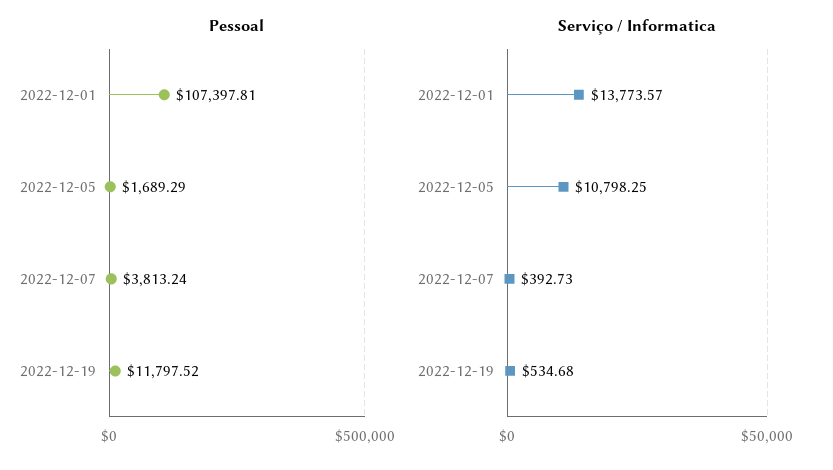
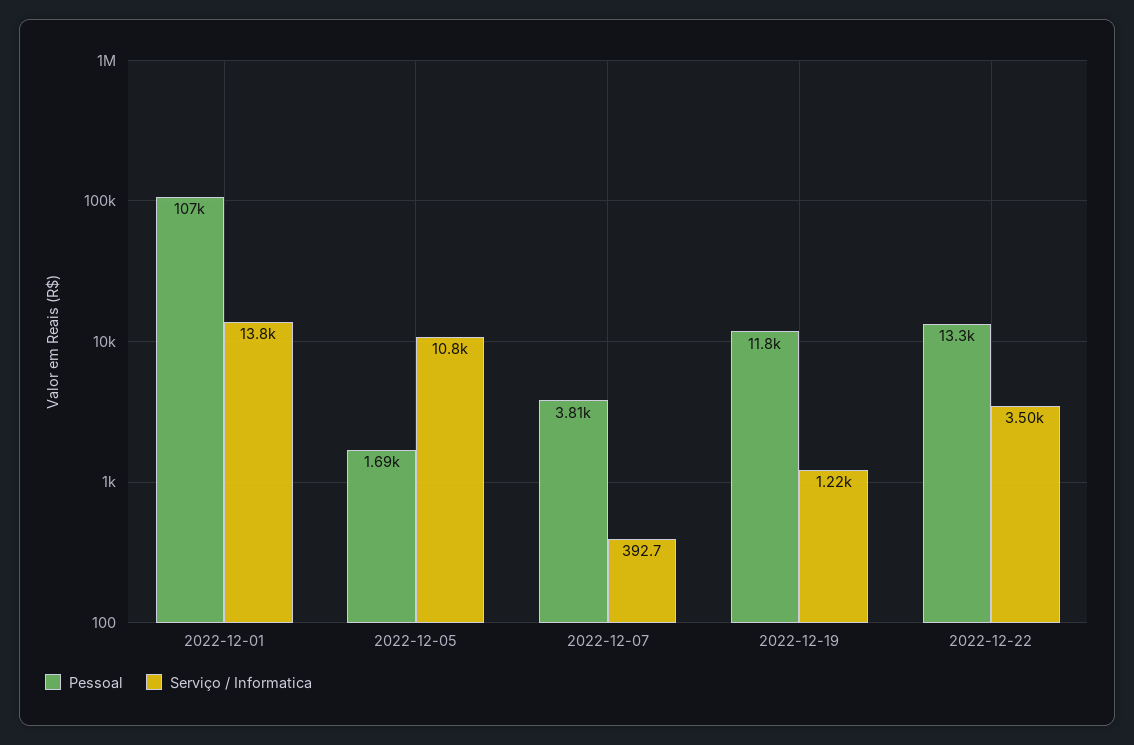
Serviço / Informatica, 2022-12-19: 534.68 -> 1220
Pessoal, 2022-12-22: none -> 13300
Serviço / Informatica, 2022-12-22: none -> 3500

